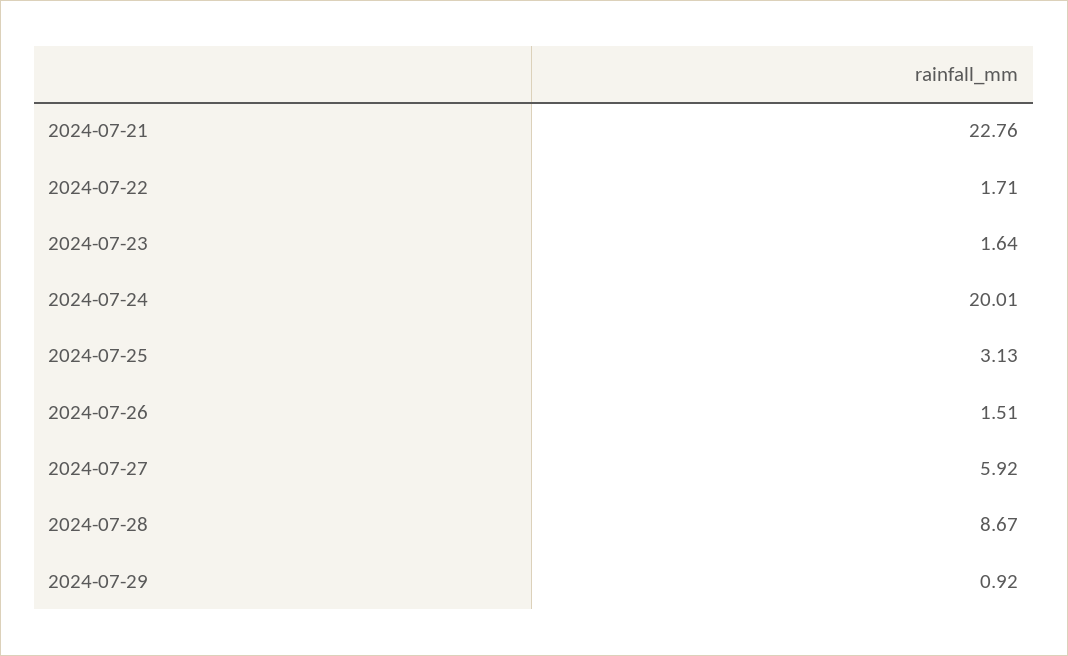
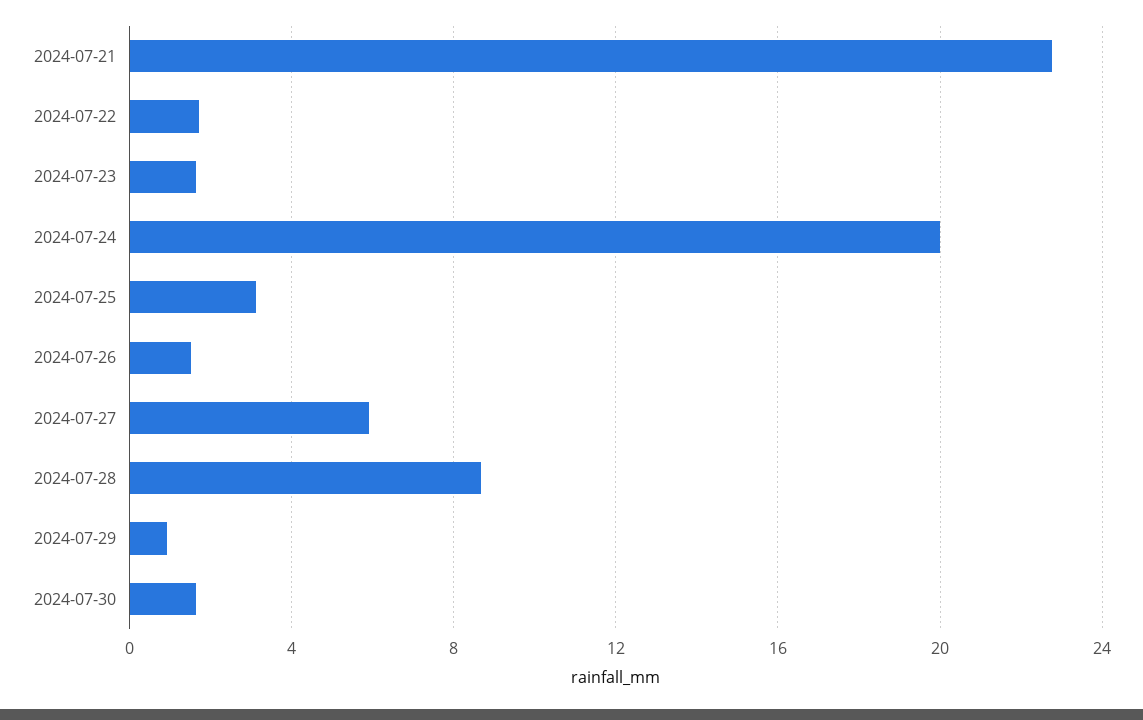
2024-07-30: none -> 1.5

